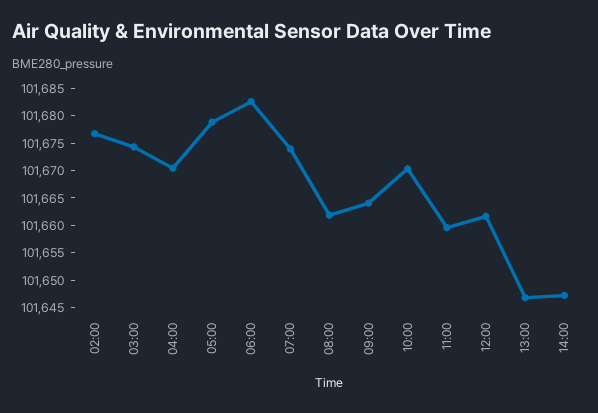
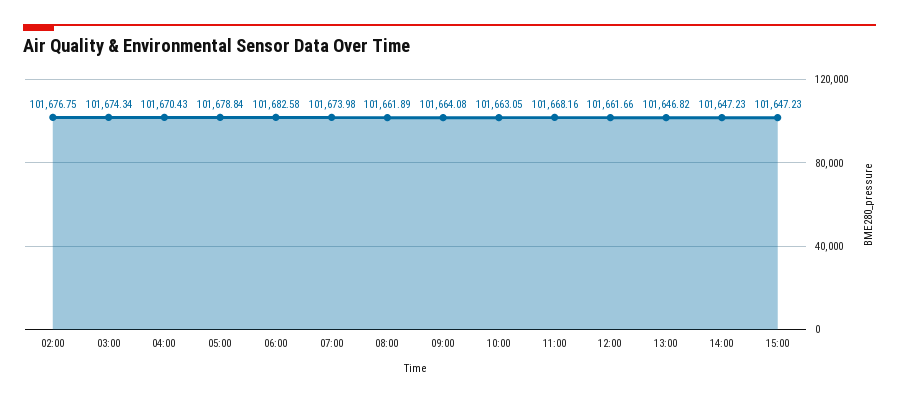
10:00: 101670 -> 101663.05
11:00: 101660 -> 101668.16
15:00: none -> 101647.23

